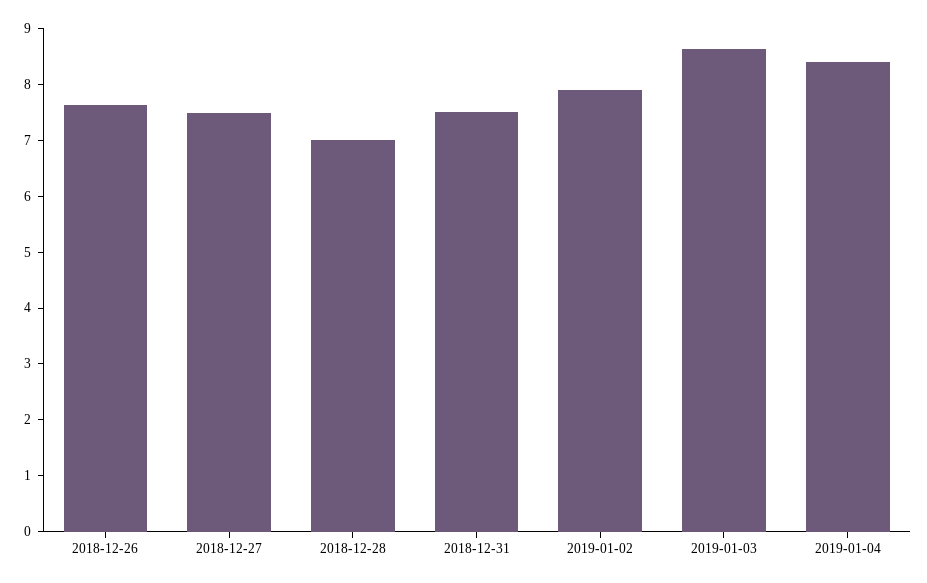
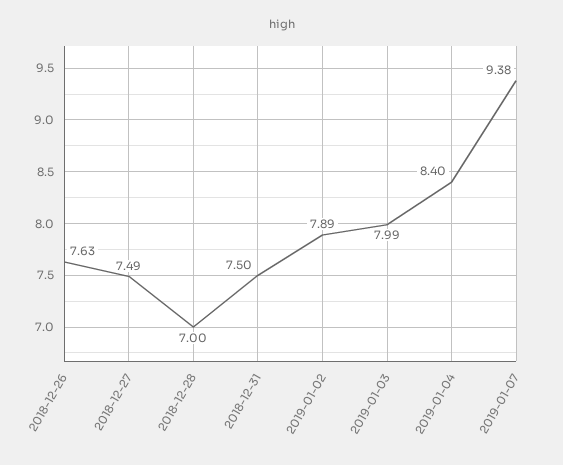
2019-01-03: 8.6 -> 7.99
2019-01-07: none -> 9.38

